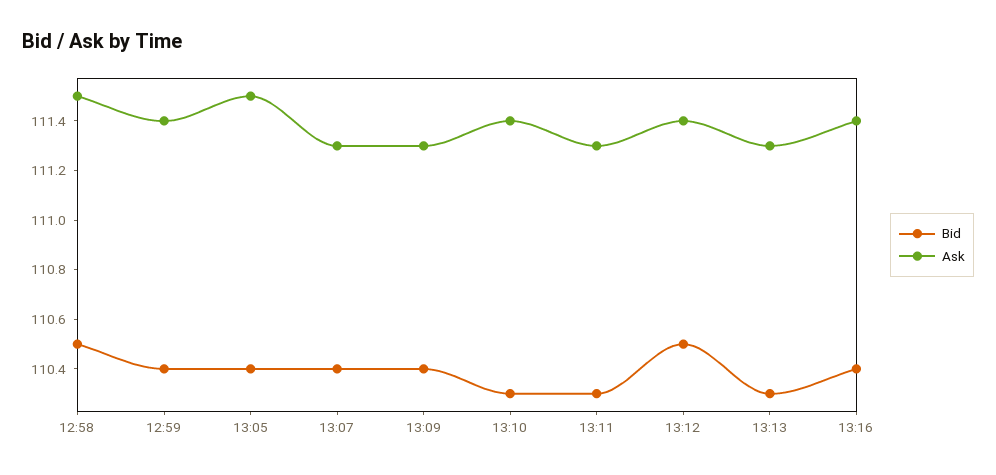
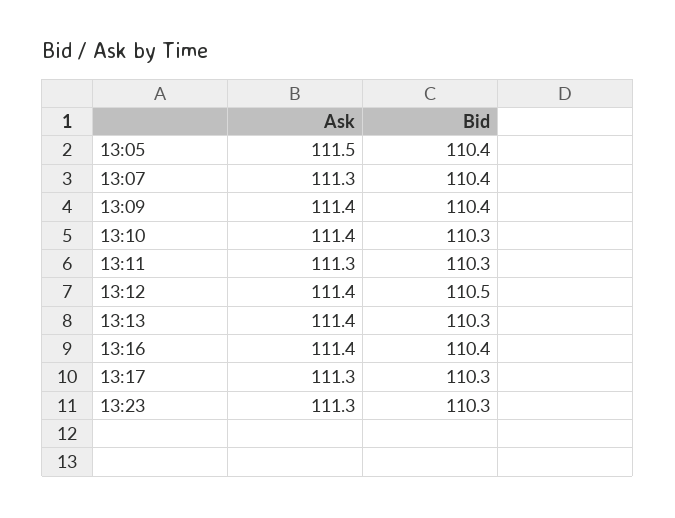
Bid, 12:58: 110.5 -> none
Ask, 12:58: 111.5 -> none
Bid, 12:59: 110.4 -> none
Ask, 12:59: 111.4 -> none
Ask, 13:09: 111.3 -> 111.4
Ask, 13:13: 111.3 -> 111.4
Ask, 13:17: none -> 111.3
Bid, 13:17: none -> 110.3
Ask, 13:23: none -> 111.3
Bid, 13:23: none -> 110.3

